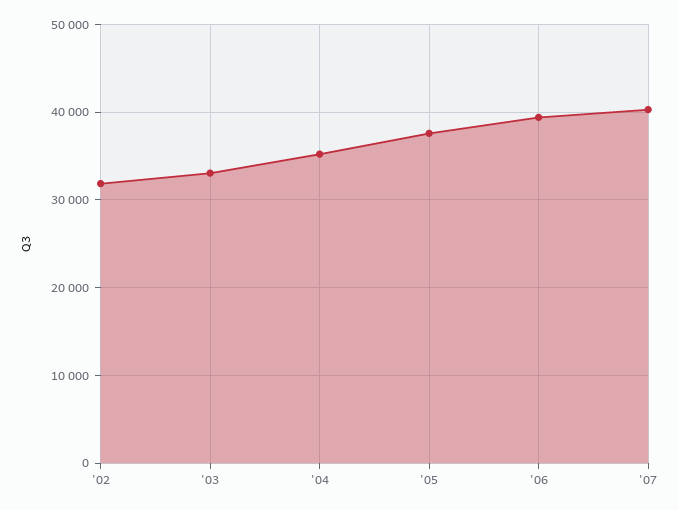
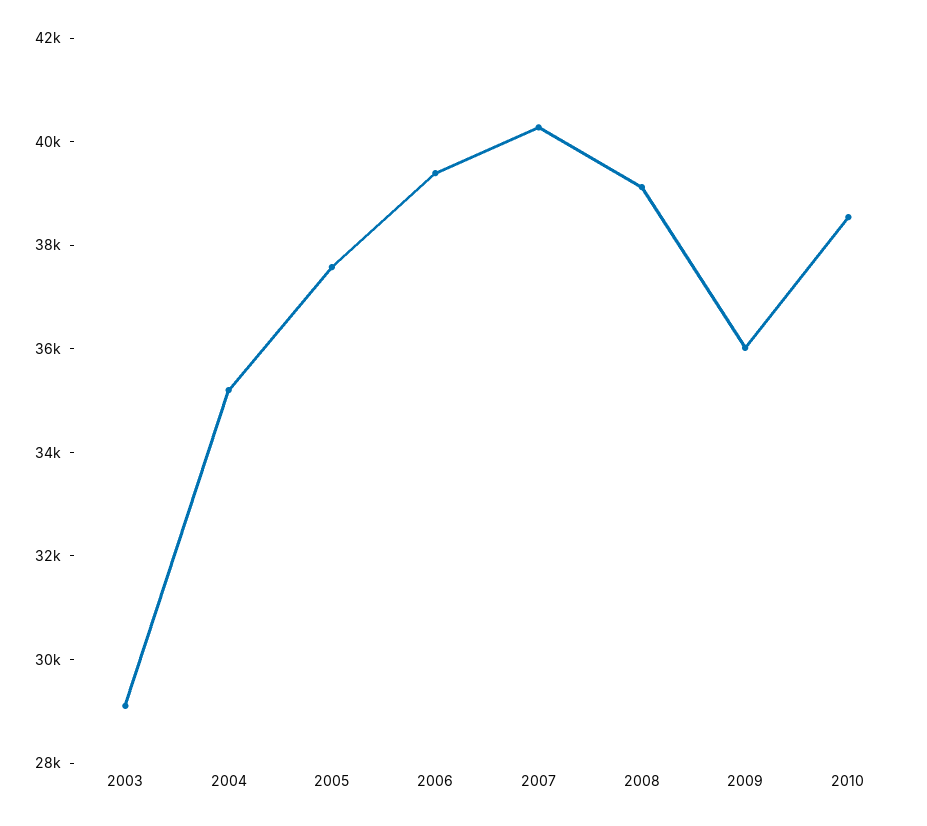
'02: 32000 -> none
'03: 33000 -> 29000
2008: none -> 39000
2009: none -> 36000
2010: none -> 38500

